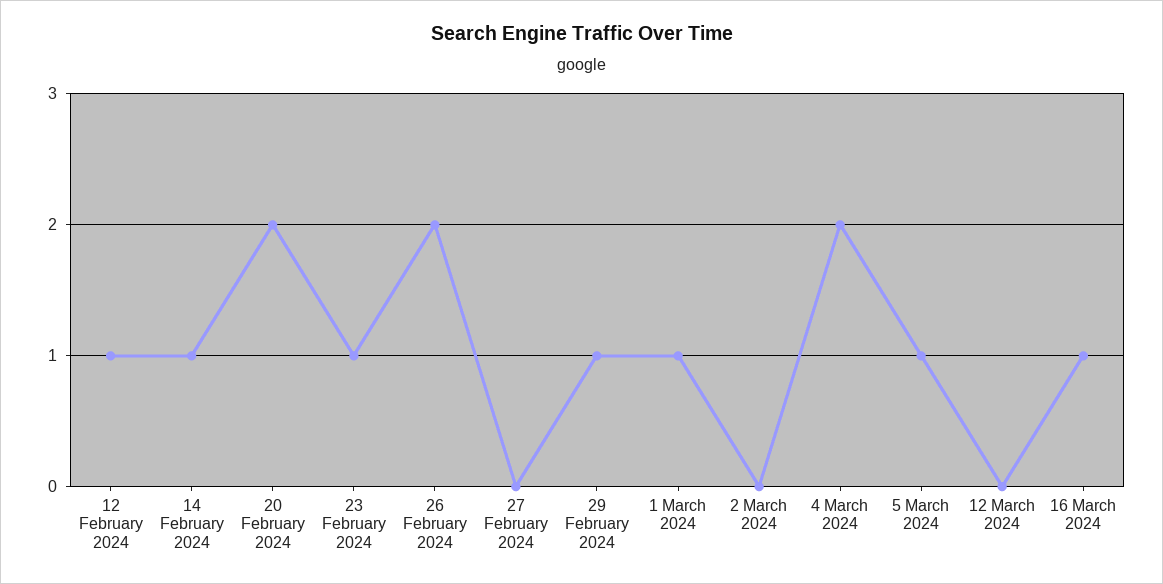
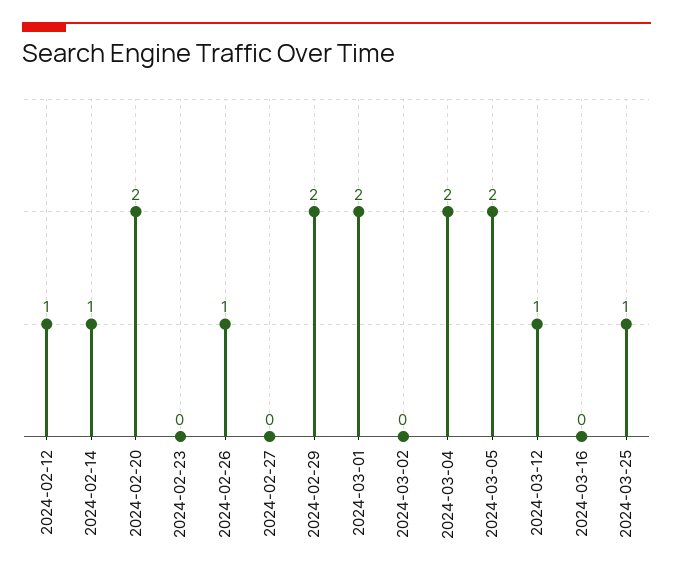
23 February 2024: 1 -> 0
26 February 2024: 2 -> 1
29 February 2024: 1 -> 2
1 March 2024: 1 -> 2
5 March 2024: 1 -> 2
12 March 2024: 0 -> 1
16 March 2024: 1 -> 0
2024-03-25: none -> 1

